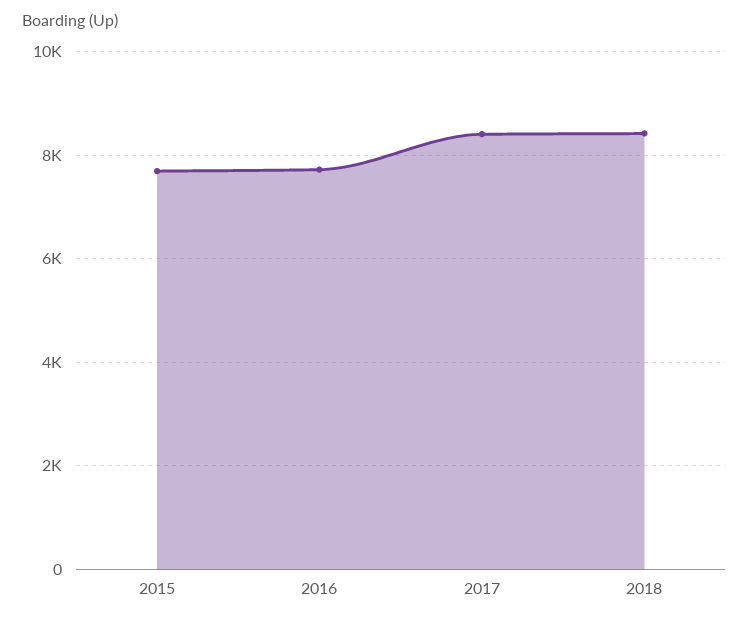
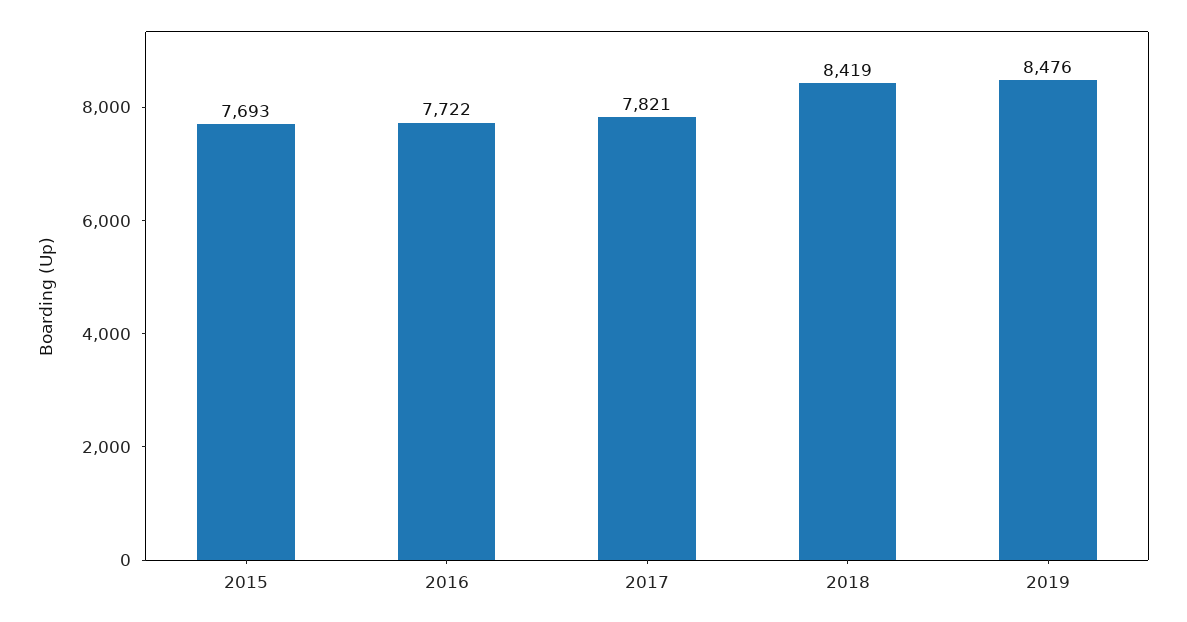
2017: 8400 -> 7821
2019: none -> 8476

